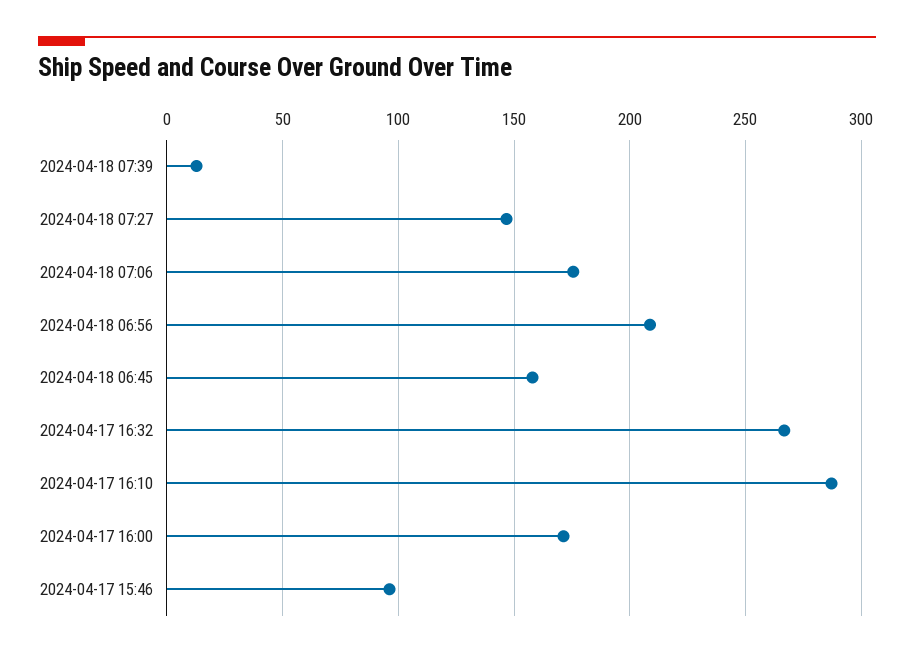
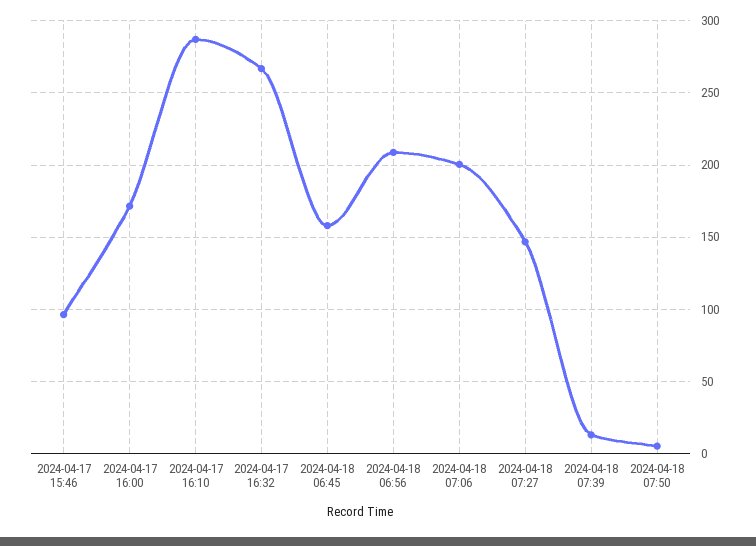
2024-04-18 07:06: 175 -> 200
2024-04-18 07:50: none -> 5

